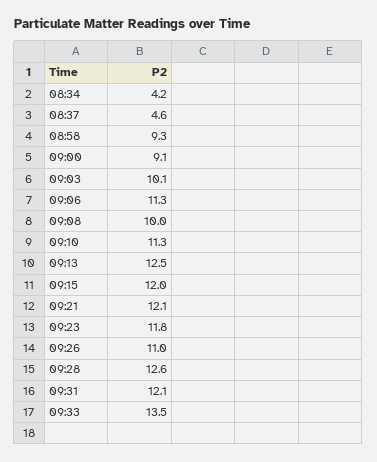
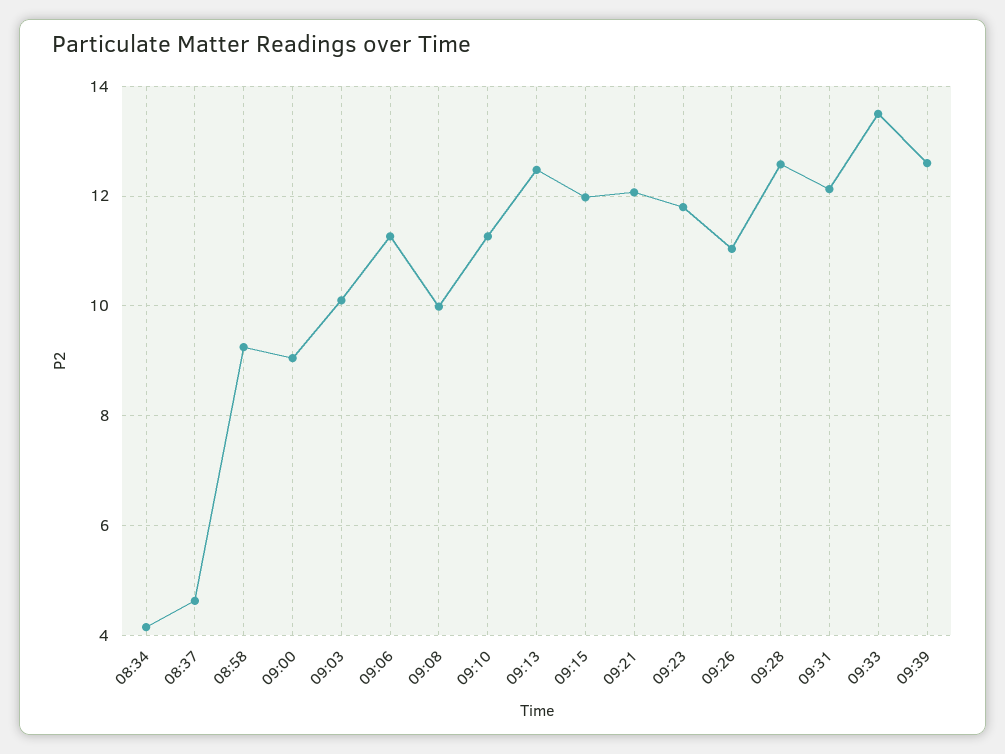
09:39: none -> 12.6

